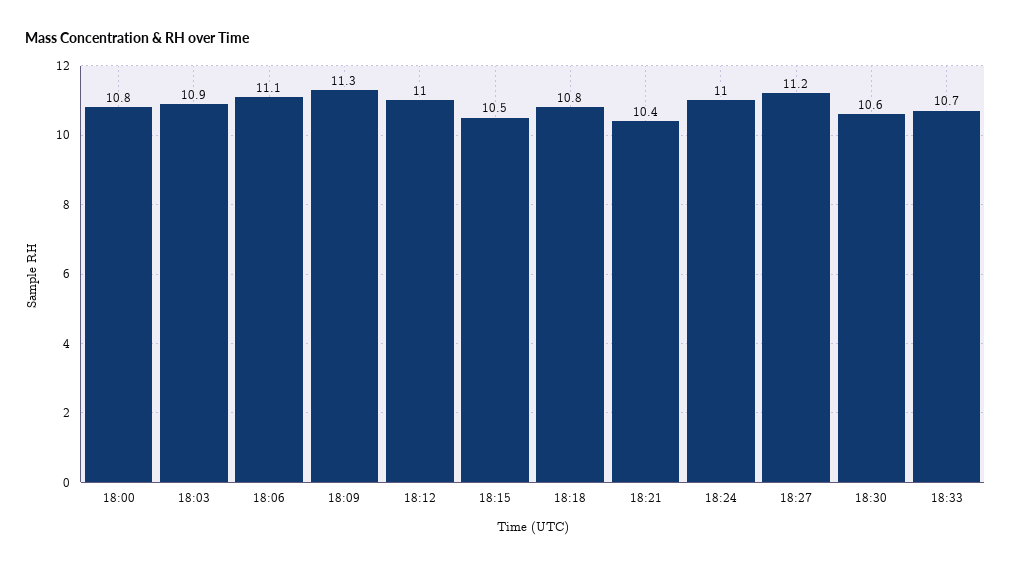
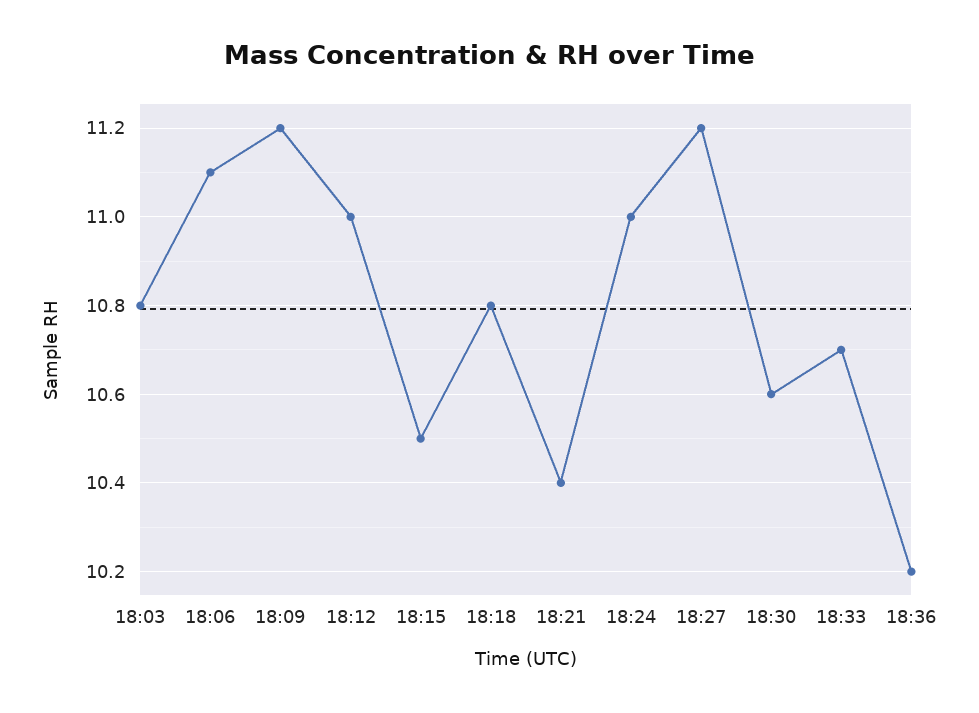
18:00: 10.8 -> none
18:03: 10.9 -> 10.8
18:09: 11.3 -> 11.2
18:36: none -> 10.2

